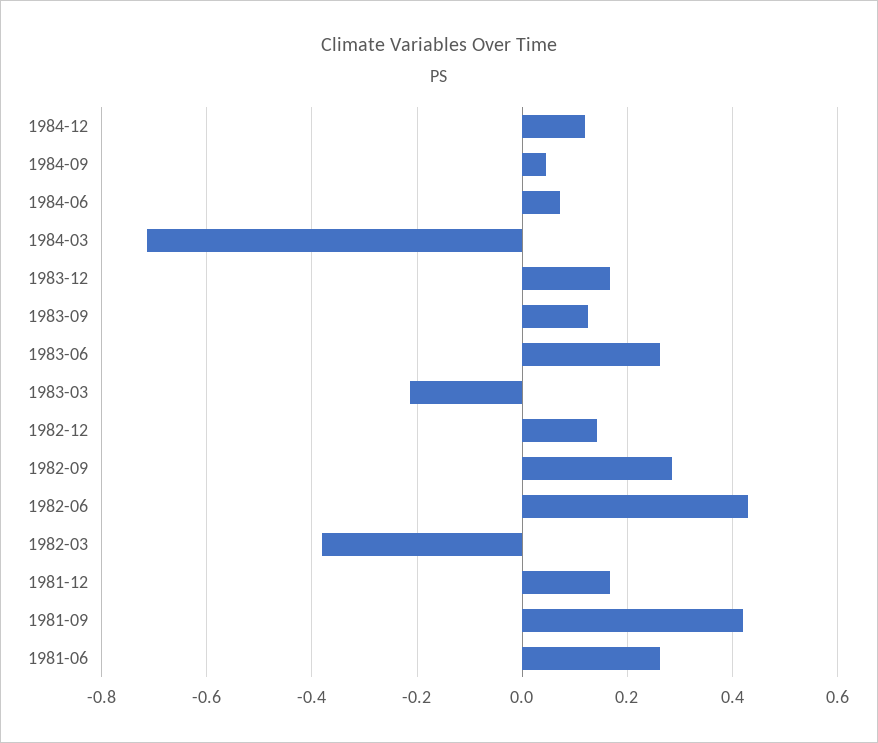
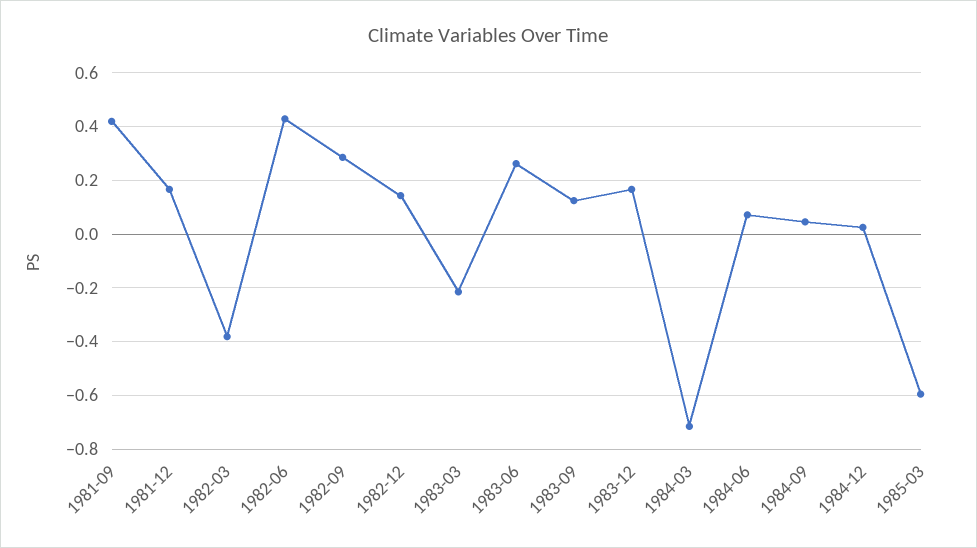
1984-12: 0.12 -> 0.025
1981-06: 0.26 -> none
1985-03: none -> -0.6

